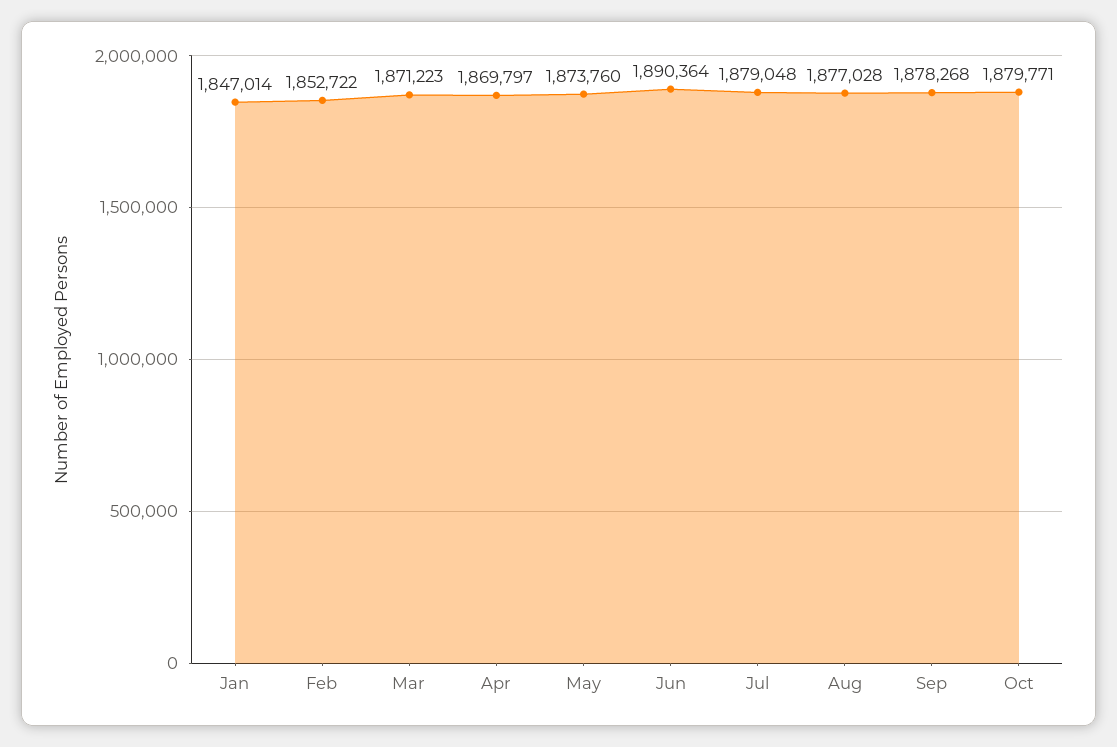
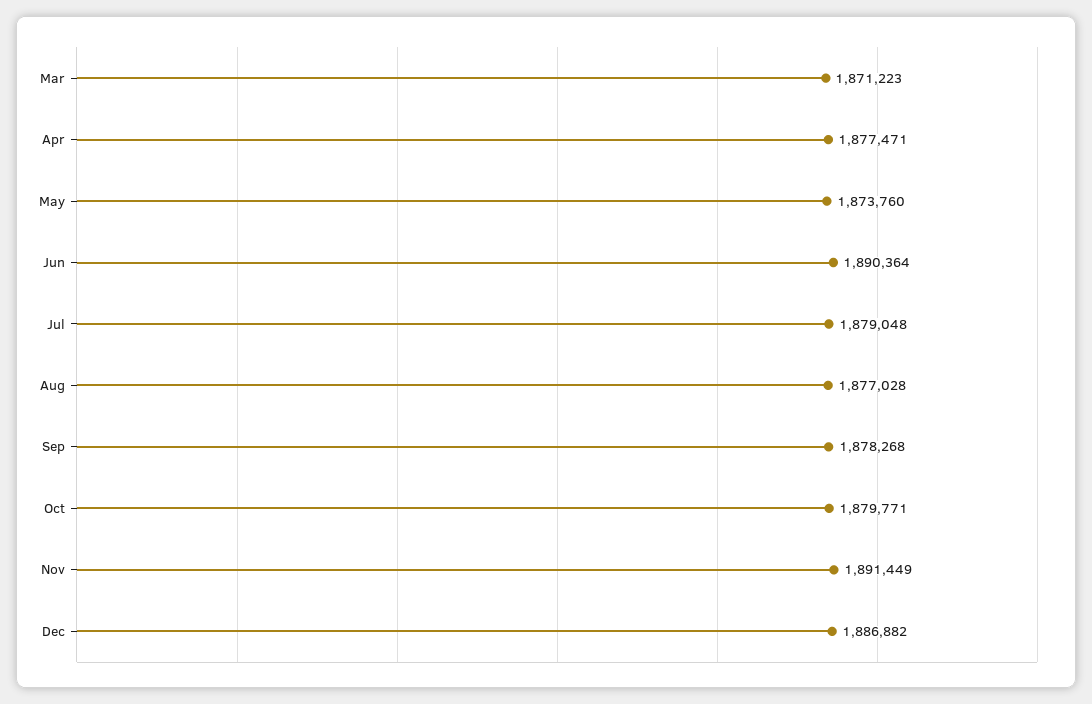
Jan: 1847014 -> none
Feb: 1852722 -> none
Apr: 1869797 -> 1877471
Nov: none -> 1891449
Dec: none -> 1886882

